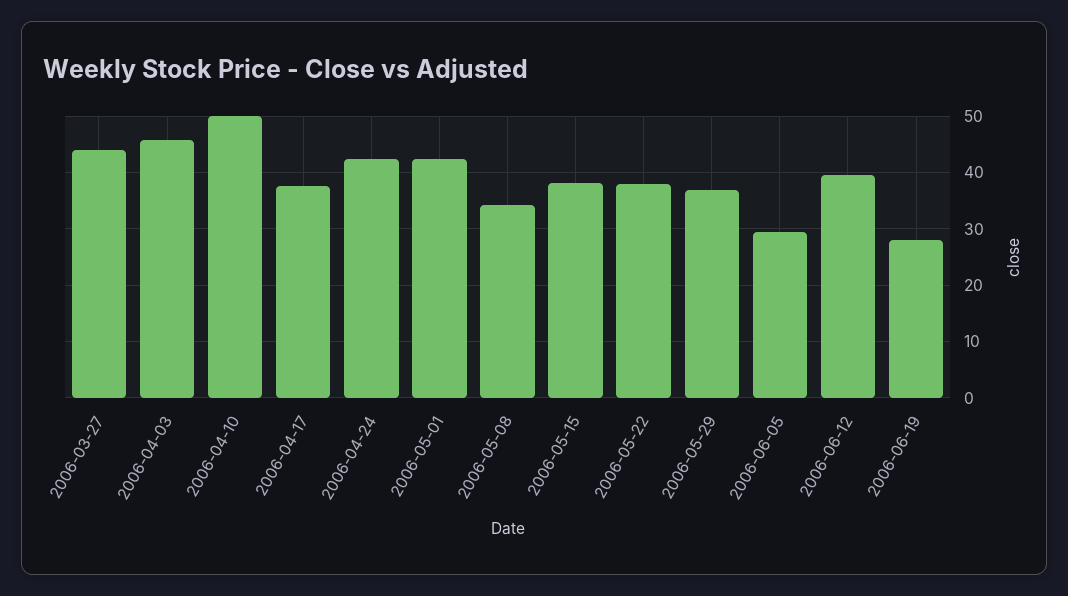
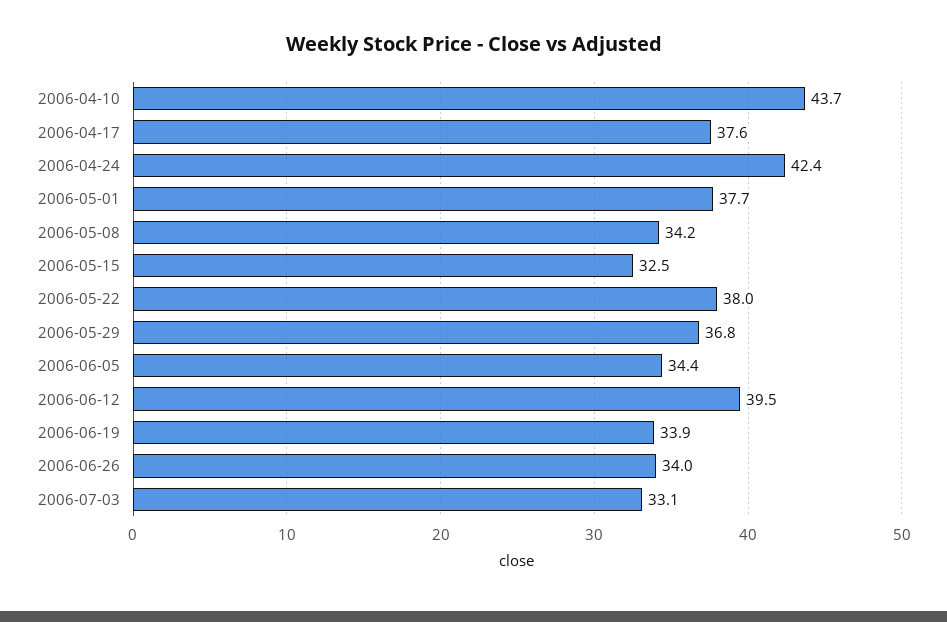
2006-03-27: 44 -> none
2006-04-03: 46 -> none
2006-04-10: 50 -> 43.7
2006-05-01: 42 -> 37.7
2006-05-15: 38 -> 32.5
2006-06-05: 30 -> 34.4
2006-06-19: 28 -> 33.9
2006-06-26: none -> 34
2006-07-03: none -> 33.1

